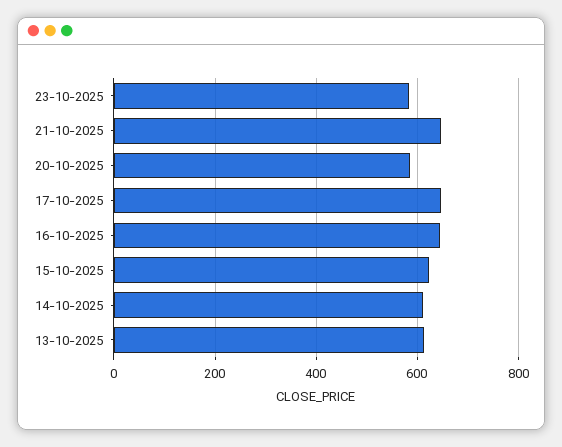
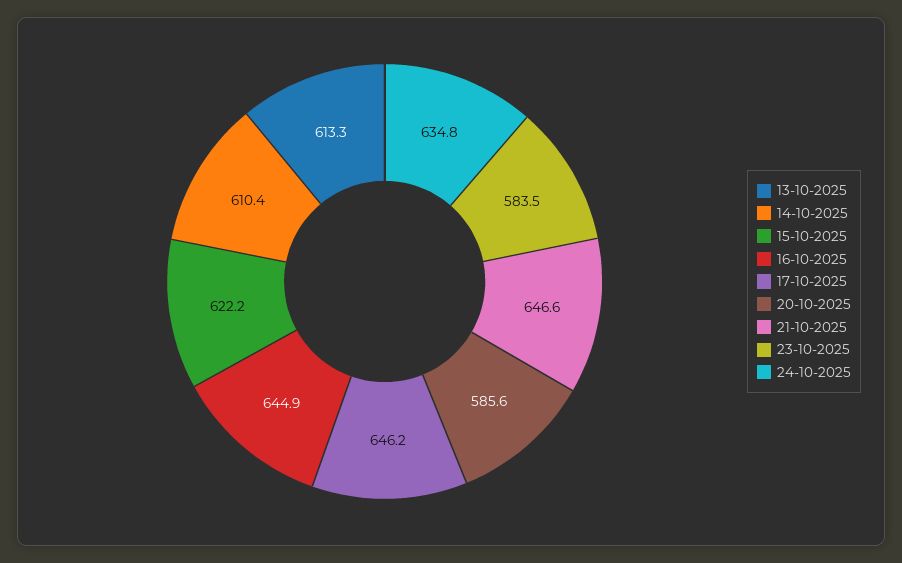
24-10-2025: none -> 634.8

